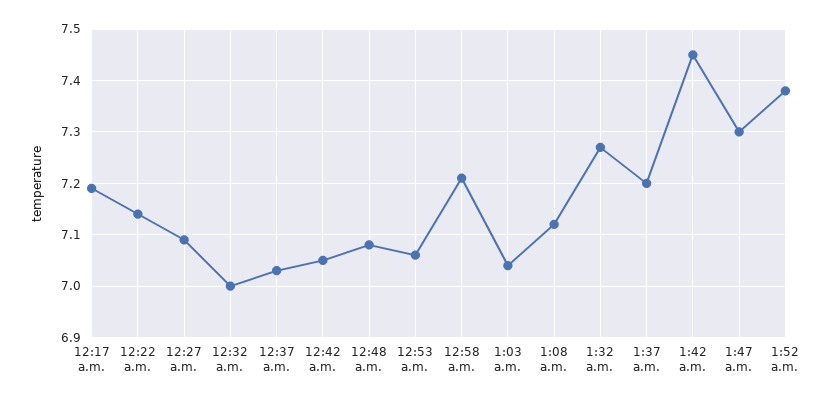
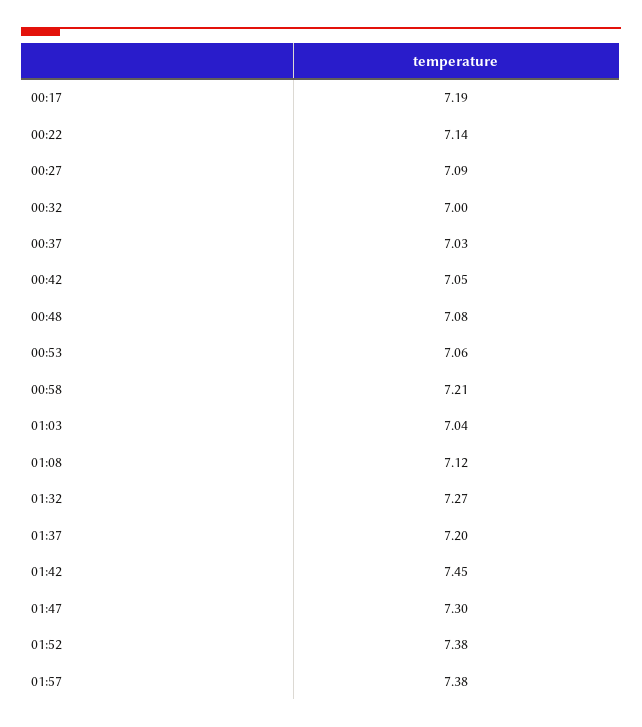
01:57: none -> 7.38

